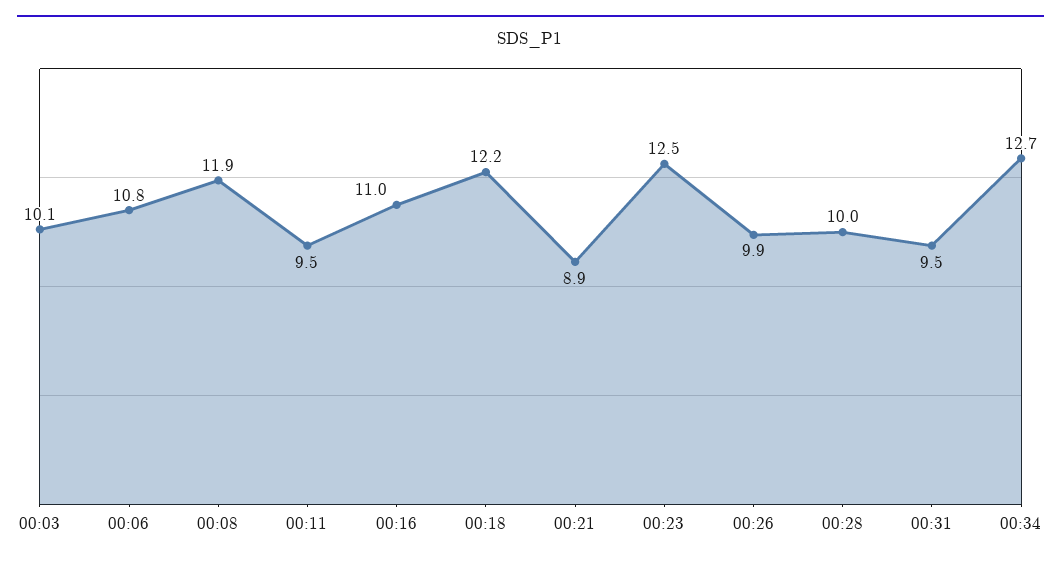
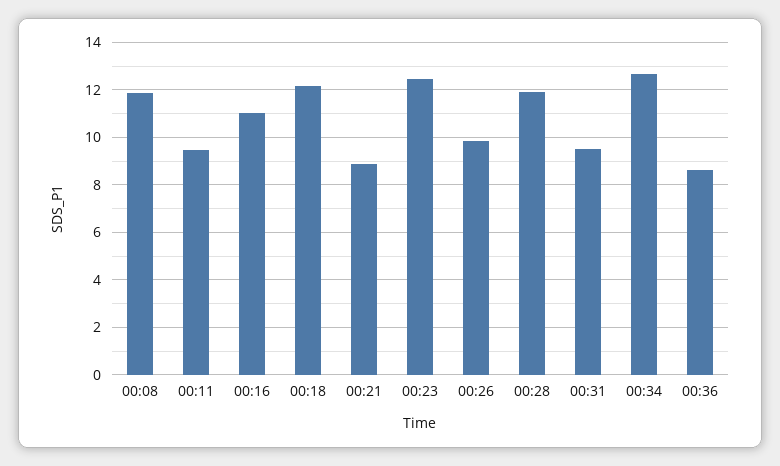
00:03: 10.1 -> none
00:06: 10.8 -> none
00:28: 10 -> 12
00:36: none -> 8.5

